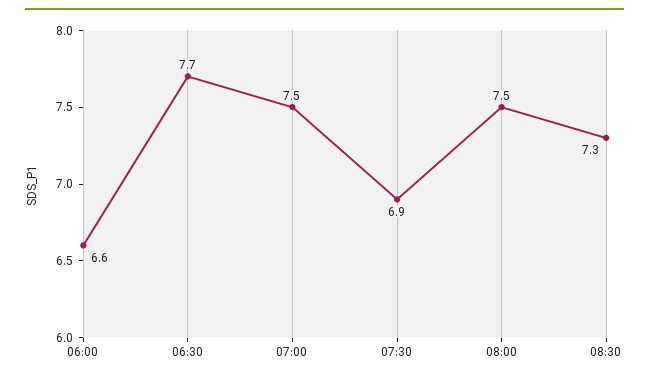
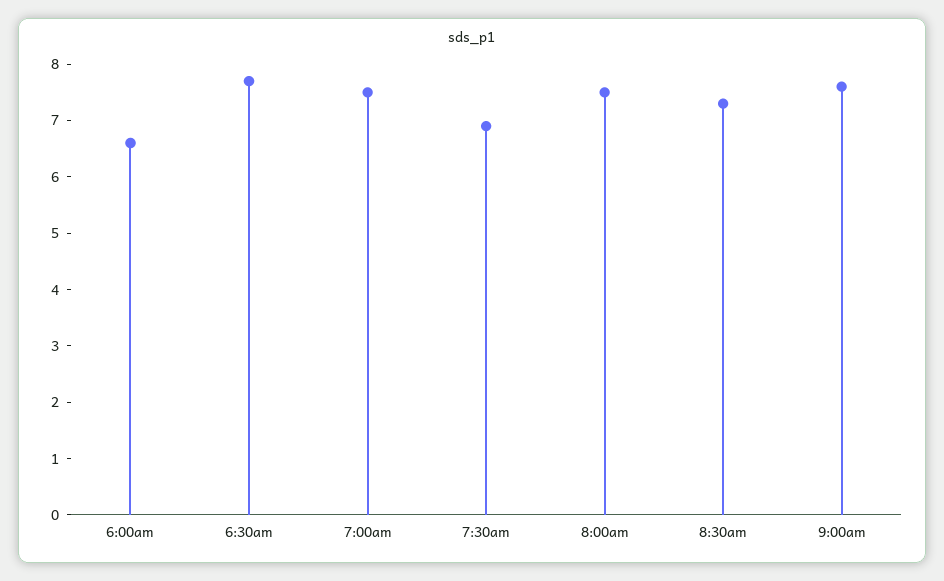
9:00am: none -> 7.5

